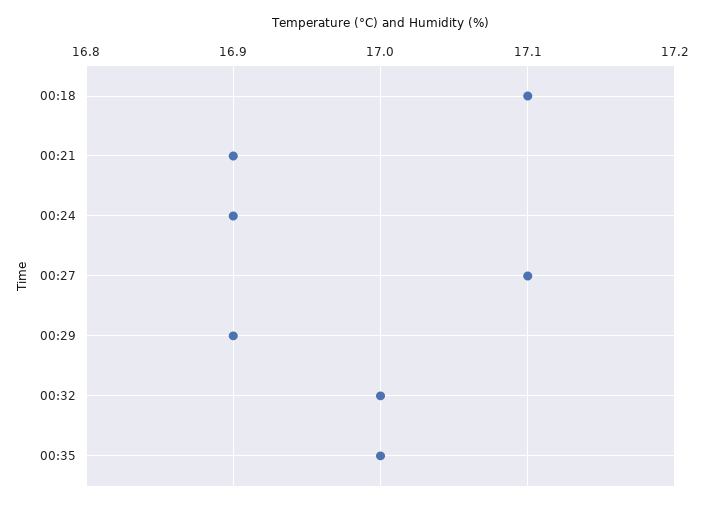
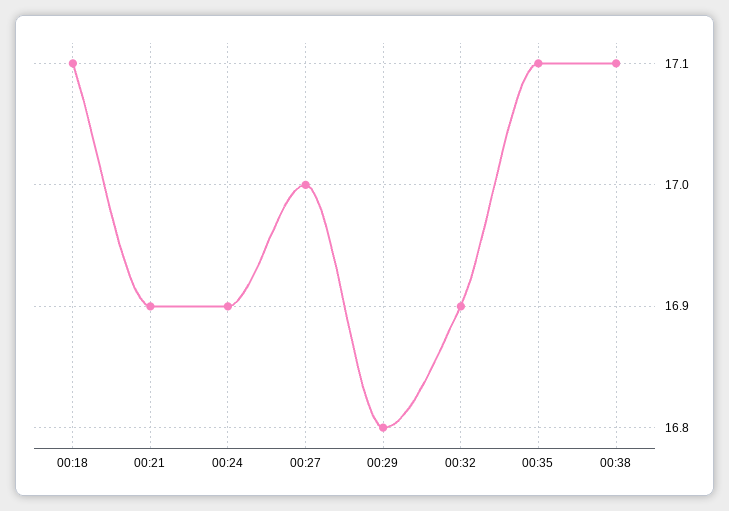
00:27: 17.1 -> 17
00:29: 16.9 -> 16.8
00:32: 17 -> 16.9
00:35: 17 -> 17.1
00:38: none -> 17.1

